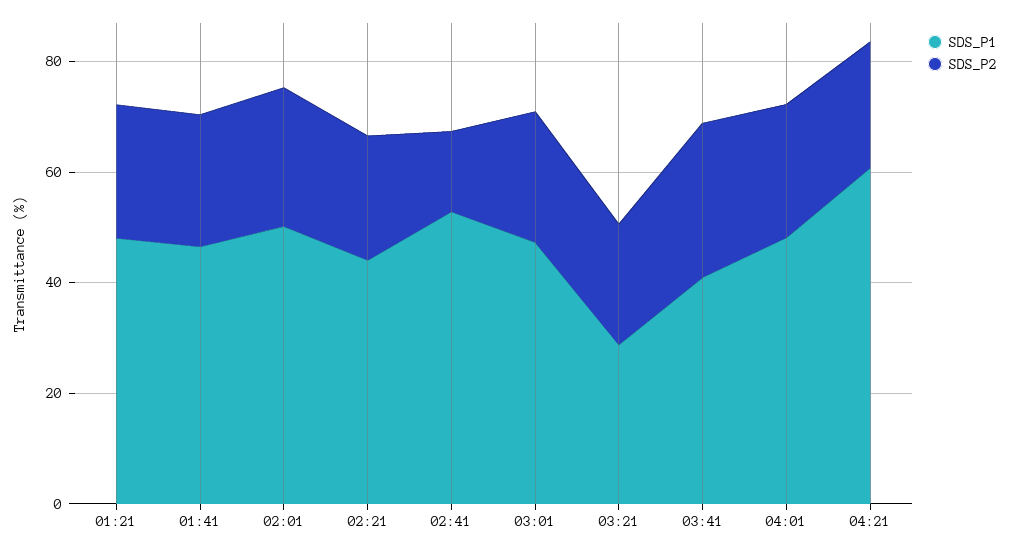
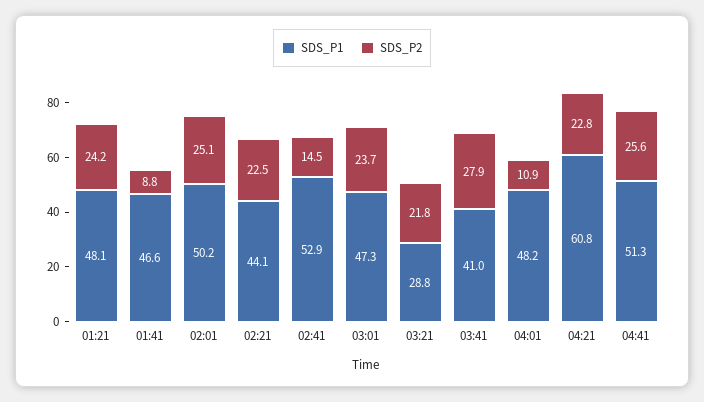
SDS_P2, 01:41: 25 -> 8.8
SDS_P2, 04:01: 25 -> 10.9
SDS_P1, 04:41: none -> 51.3
SDS_P2, 04:41: none -> 25.6

